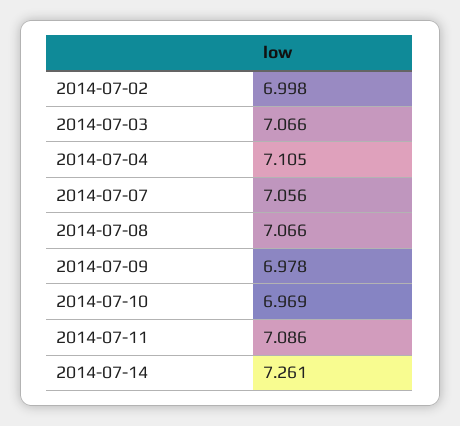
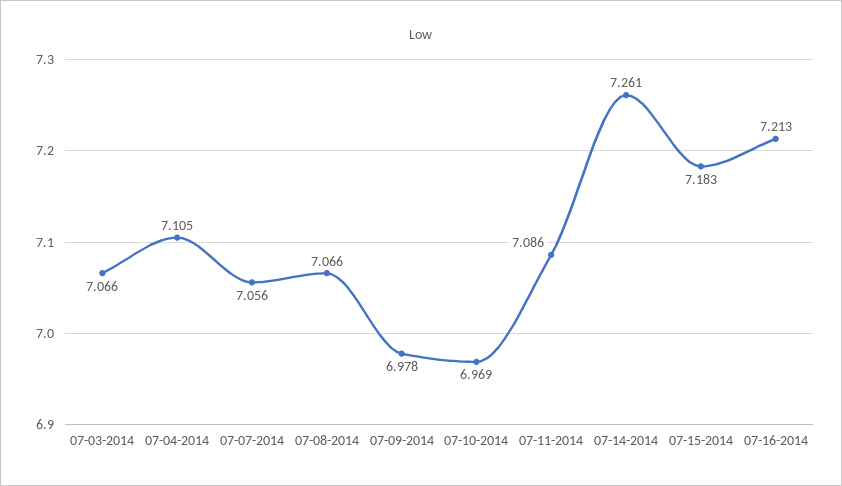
2014-07-02: 6.998 -> none
07-15-2014: none -> 7.183
07-16-2014: none -> 7.213

